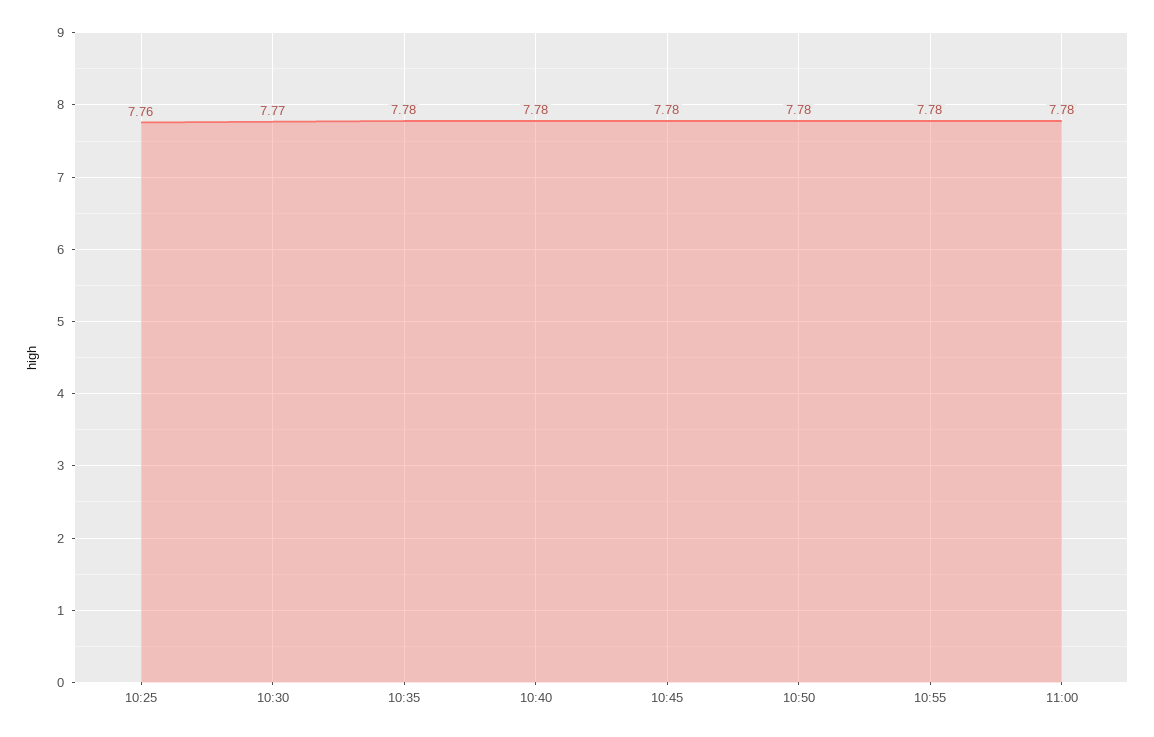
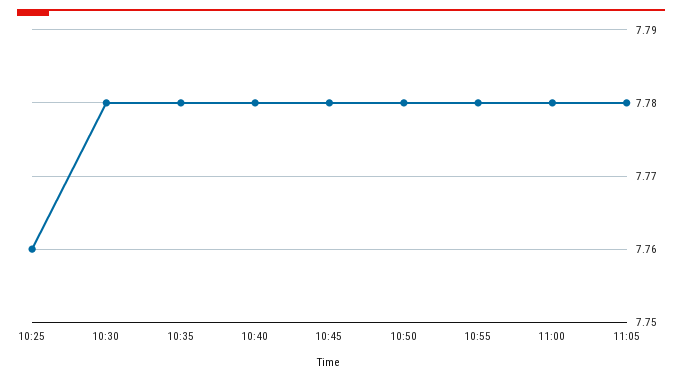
10:30: 7.77 -> 7.78
11:05: none -> 7.78

